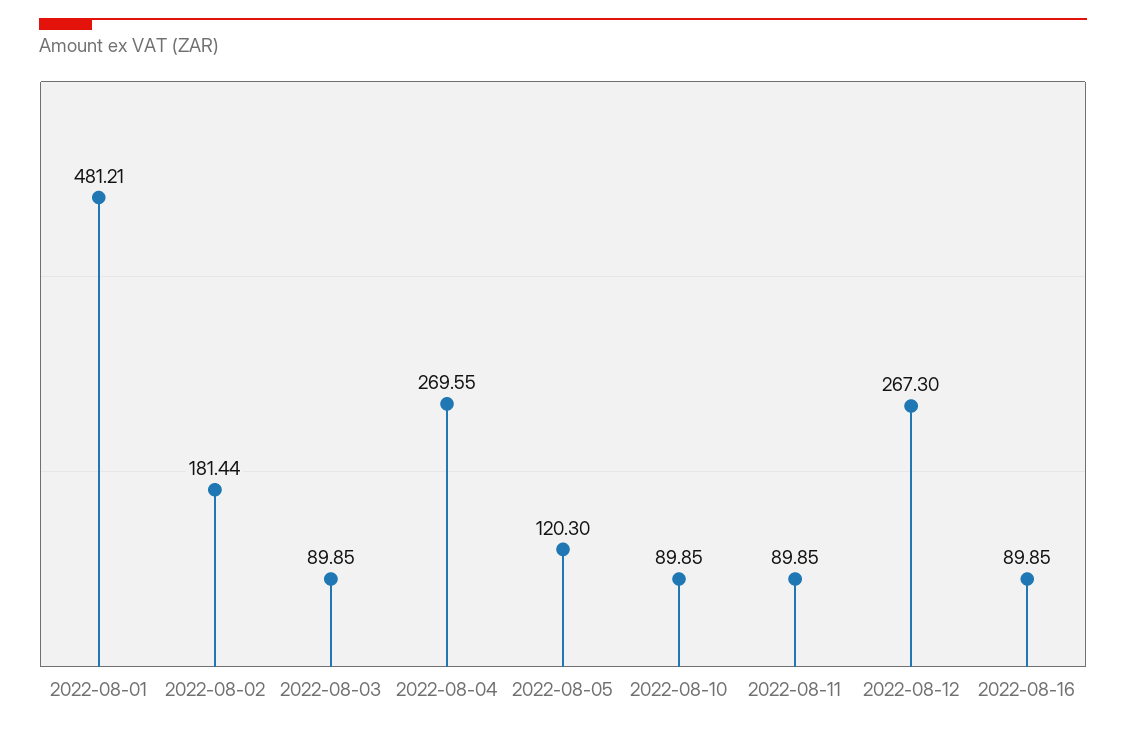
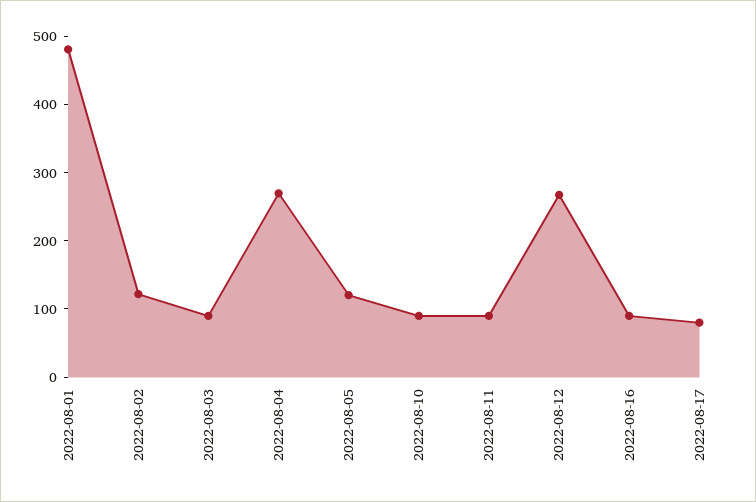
2022-08-02: 181.44 -> 120
2022-08-17: none -> 80

